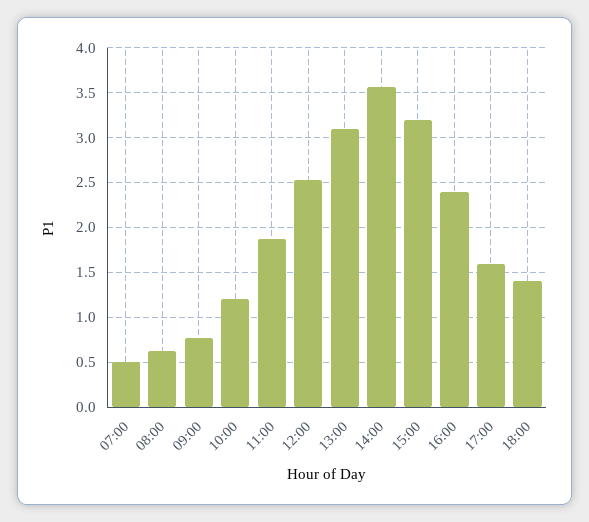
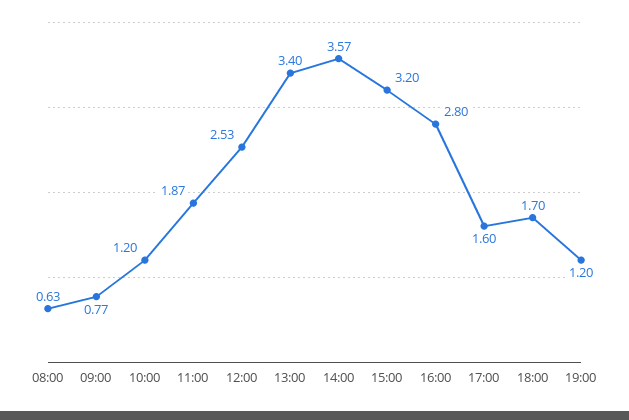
07:00: 0.5 -> none
13:00: 3.1 -> 3.4
16:00: 2.4 -> 2.8
18:00: 1.4 -> 1.7
19:00: none -> 1.2

